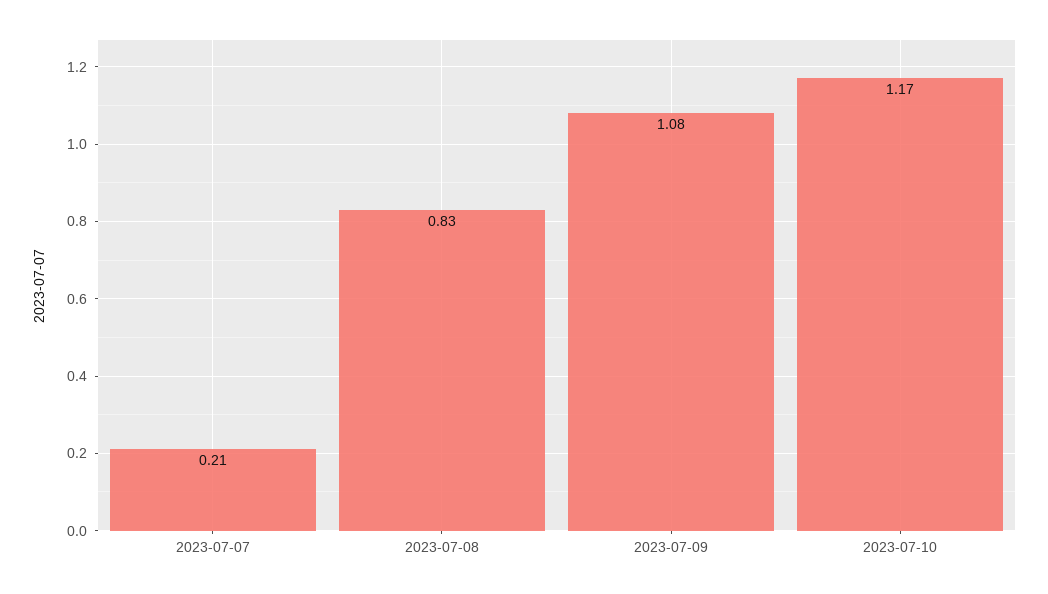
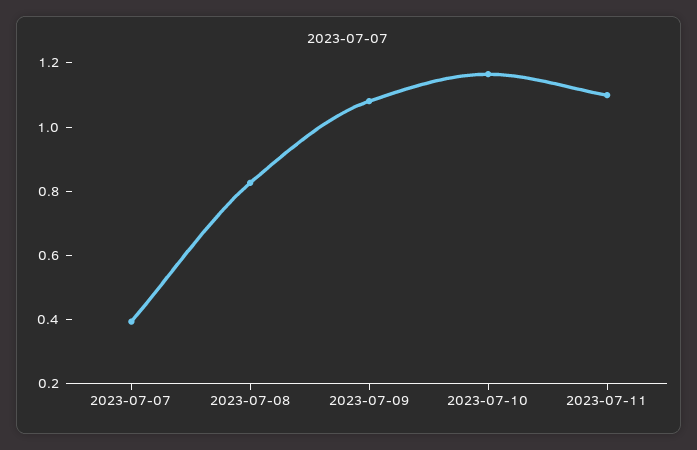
2023-07-07: 0.21 -> 0.4
2023-07-11: none -> 1.1

